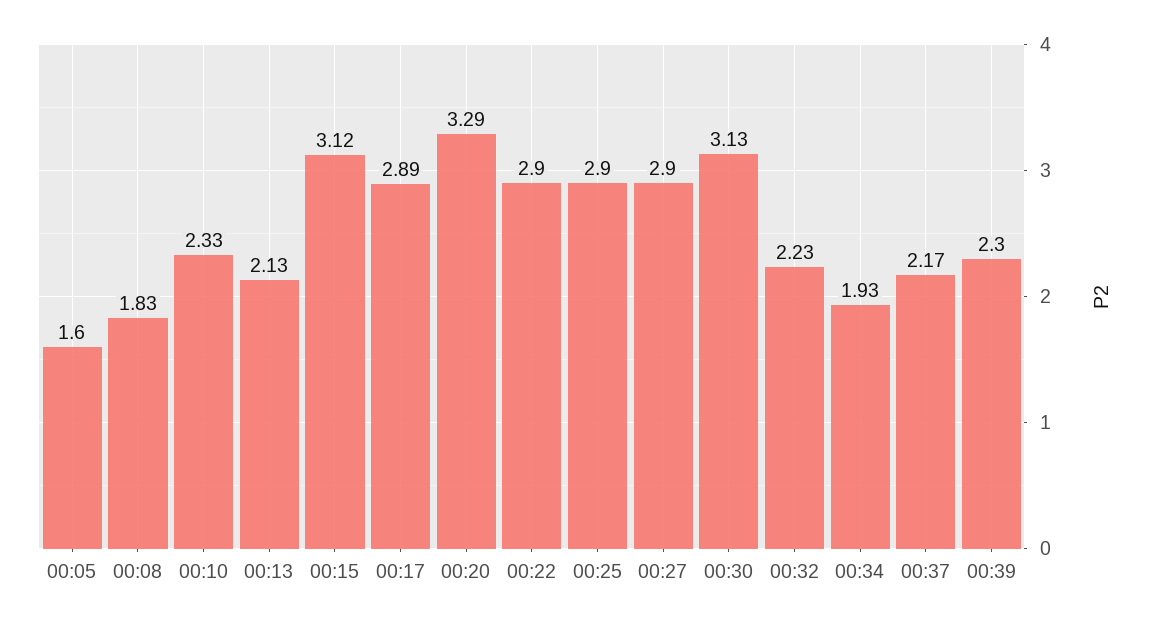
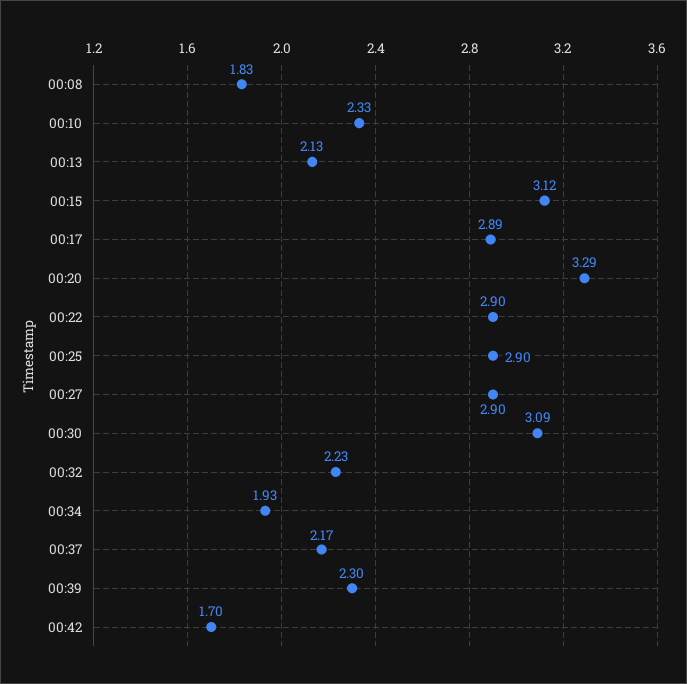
00:05: 1.6 -> none
00:30: 3.13 -> 3.09
00:42: none -> 1.7

